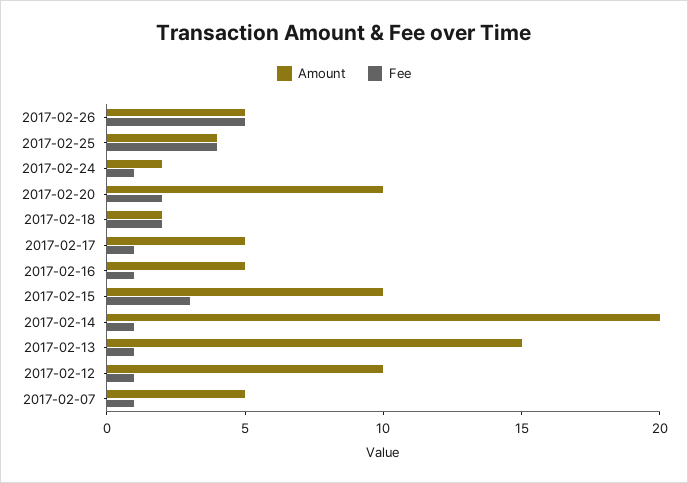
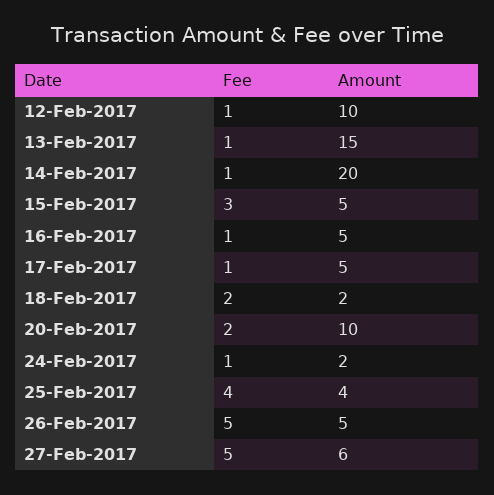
Amount, 2017-02-15: 10 -> 5
Amount, 2017-02-07: 5 -> none
Fee, 2017-02-07: 1 -> none
Fee, 27-Feb-2017: none -> 5
Amount, 27-Feb-2017: none -> 6

